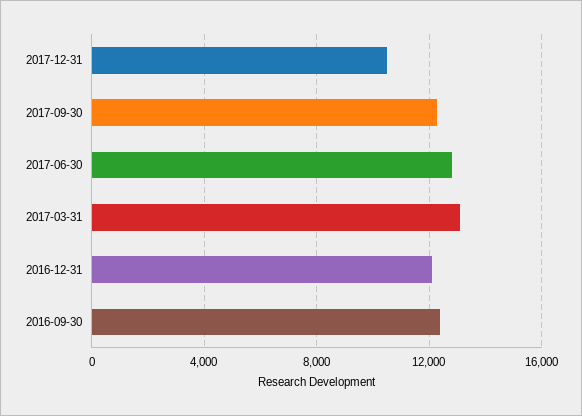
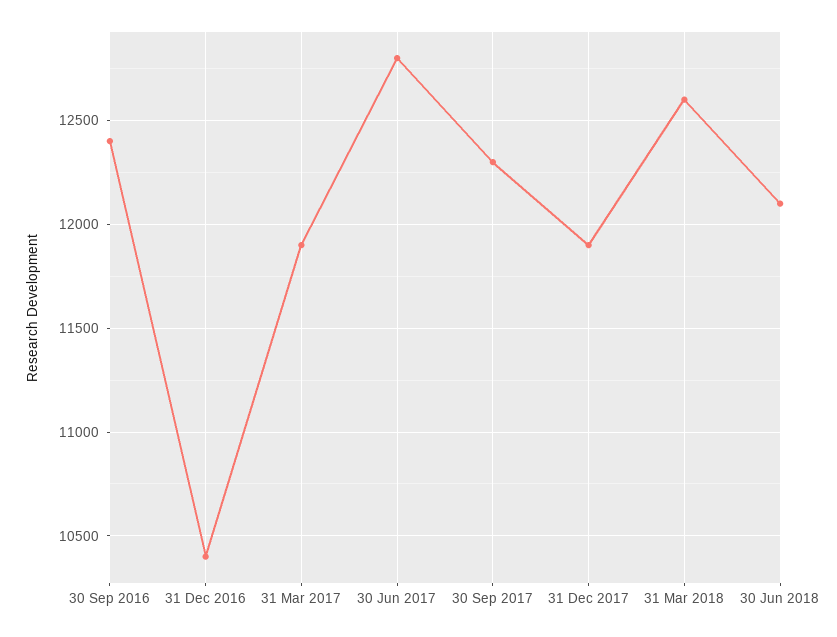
2017-12-31: 10500 -> 11900
2017-03-31: 13000 -> 11900
2016-12-31: 12000 -> 10400
31 Mar 2018: none -> 12600
30 Jun 2018: none -> 12100

